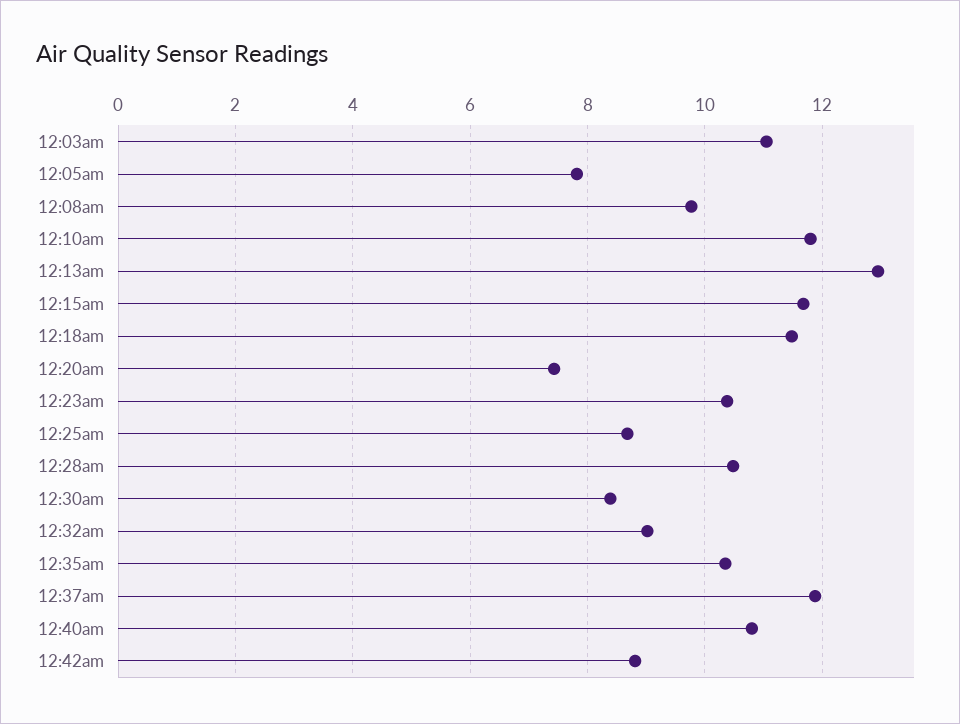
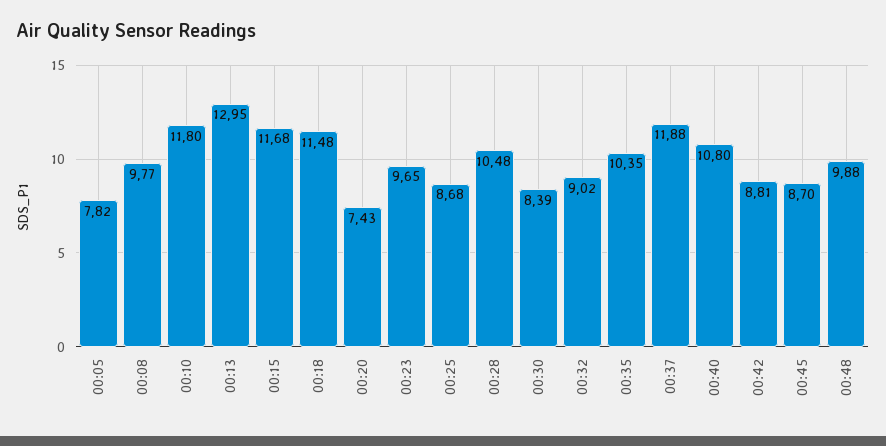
12:03am: 11 -> none
12:23am: 10.4 -> 9.65
00:45: none -> 8.7
00:48: none -> 9.88

